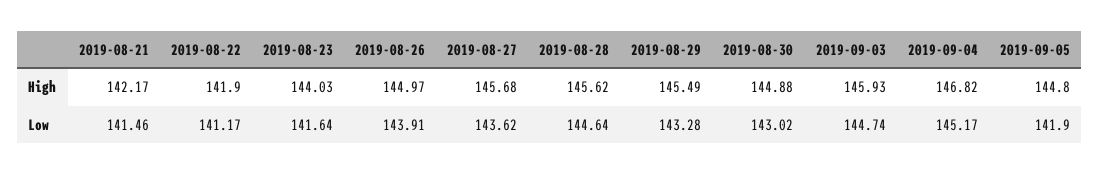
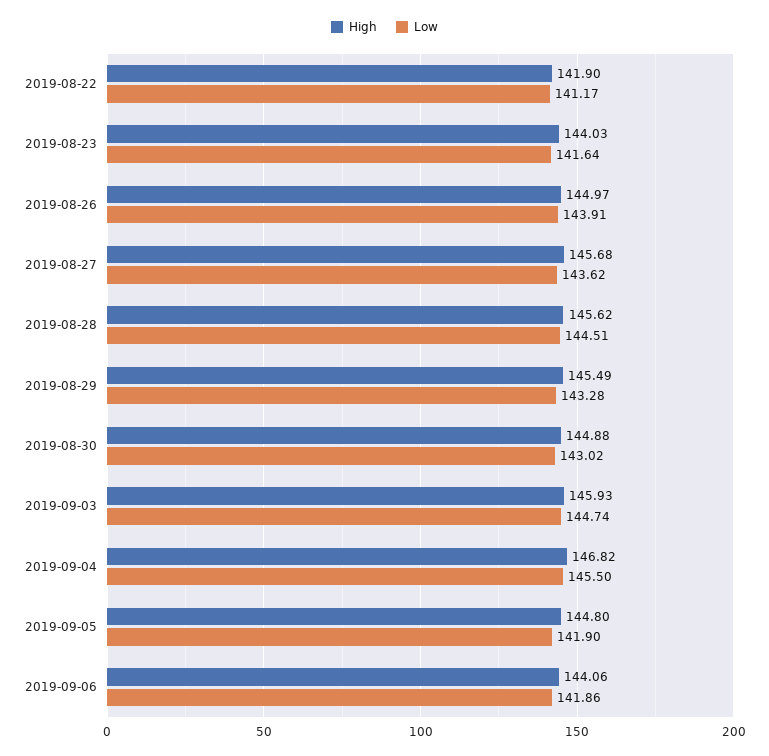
High, 2019-08-21: 142.17 -> none
Low, 2019-08-21: 141.46 -> none
Low, 2019-08-28: 144.64 -> 144.51
Low, 2019-09-04: 145.17 -> 145.5
High, 2019-09-06: none -> 144.06
Low, 2019-09-06: none -> 141.86

